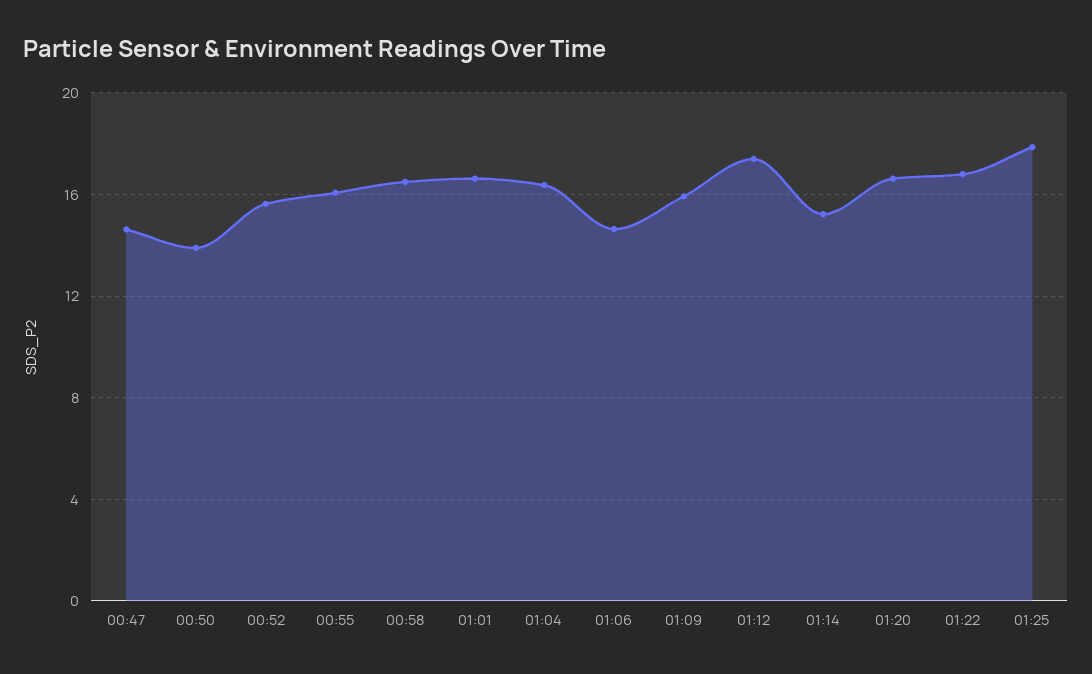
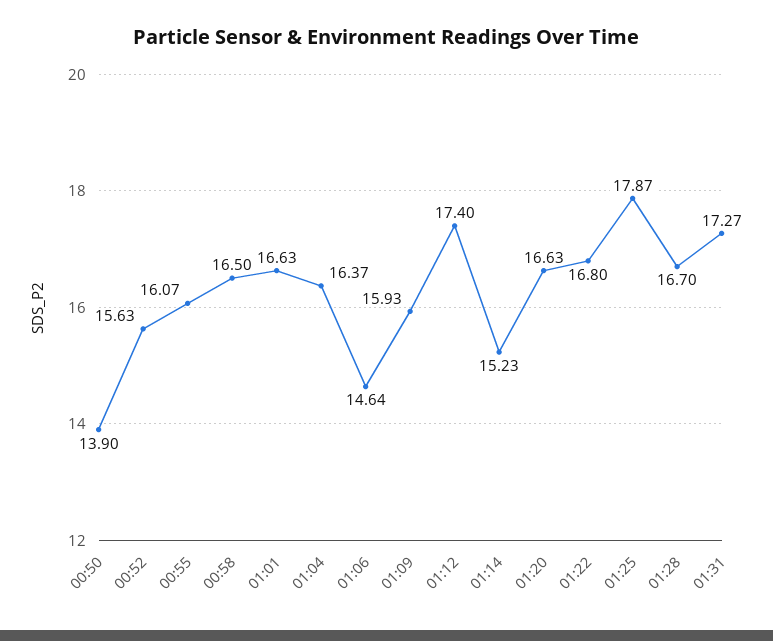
00:47: 14.5 -> none
01:28: none -> 16.7
01:31: none -> 17.27

